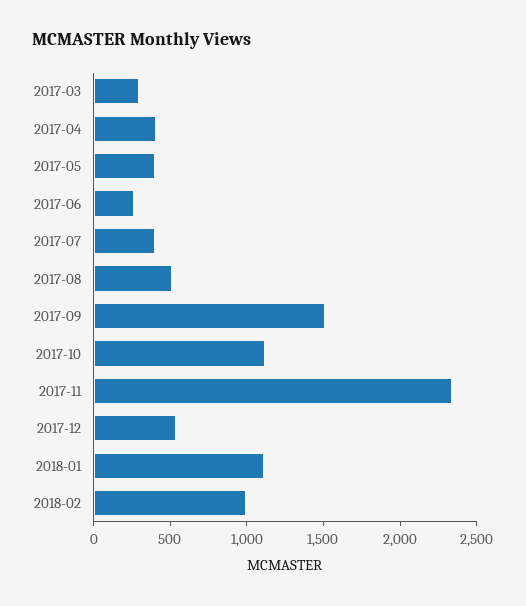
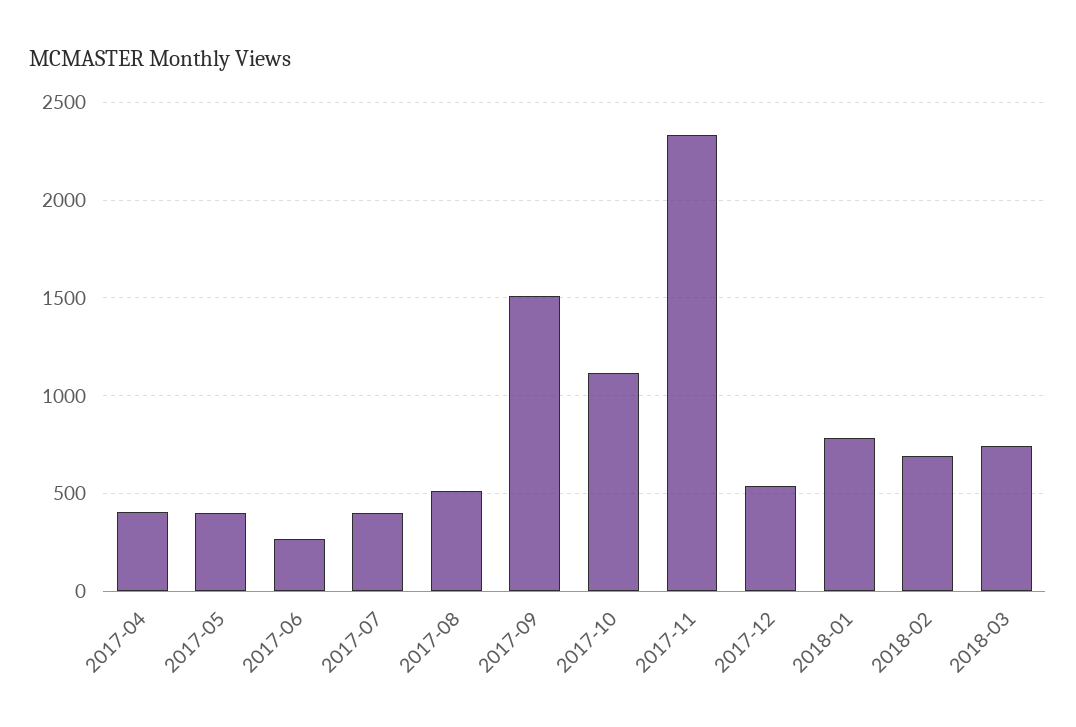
2017-03: 300 -> none
2018-01: 1100 -> 800
2018-02: 1000 -> 700
2018-03: none -> 750

